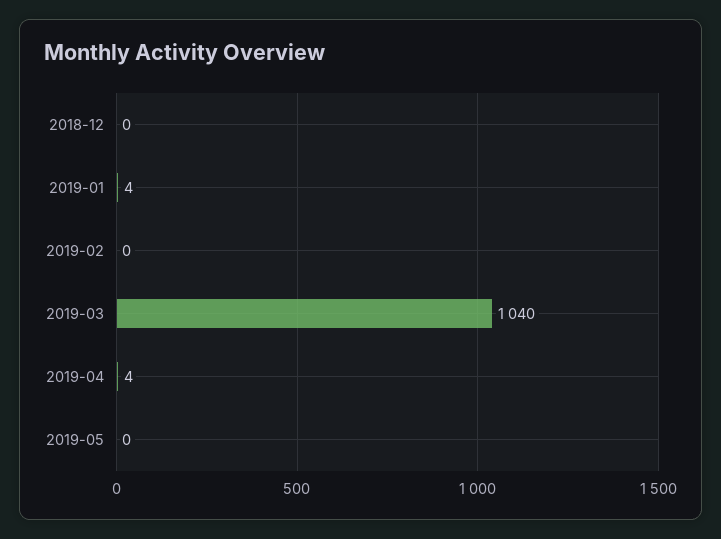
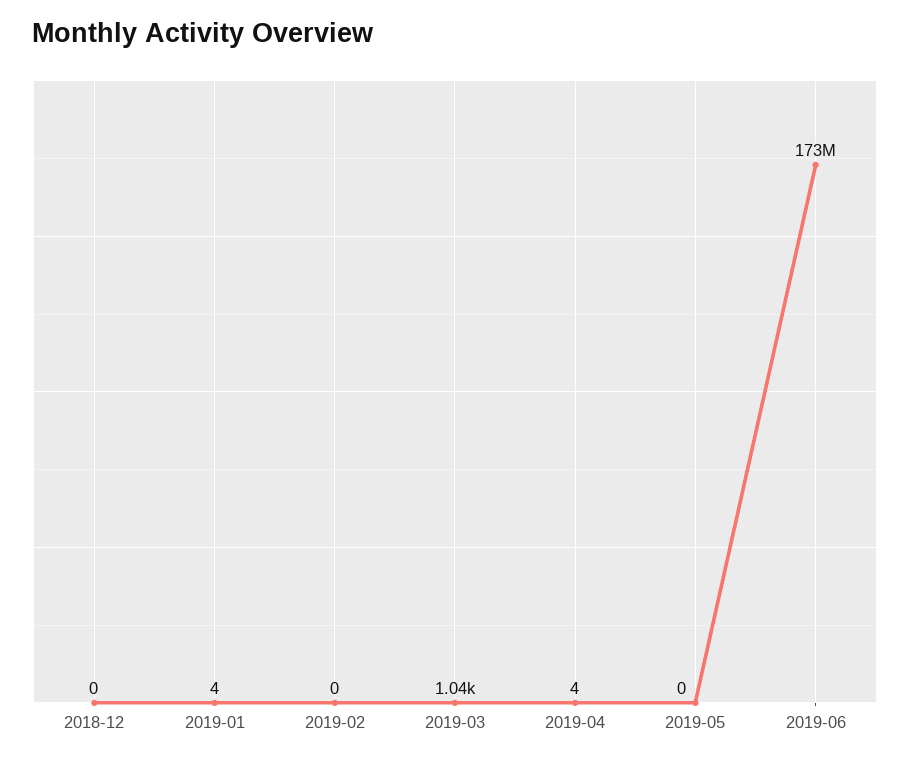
2019-06: none -> 173000000

